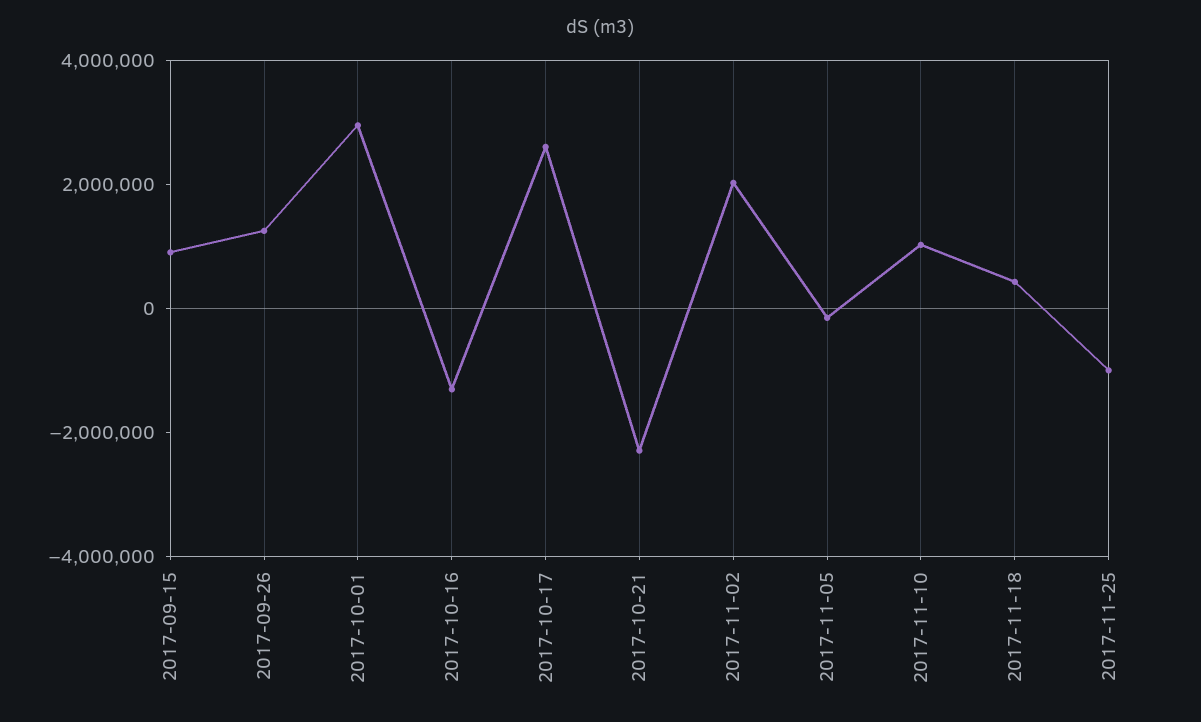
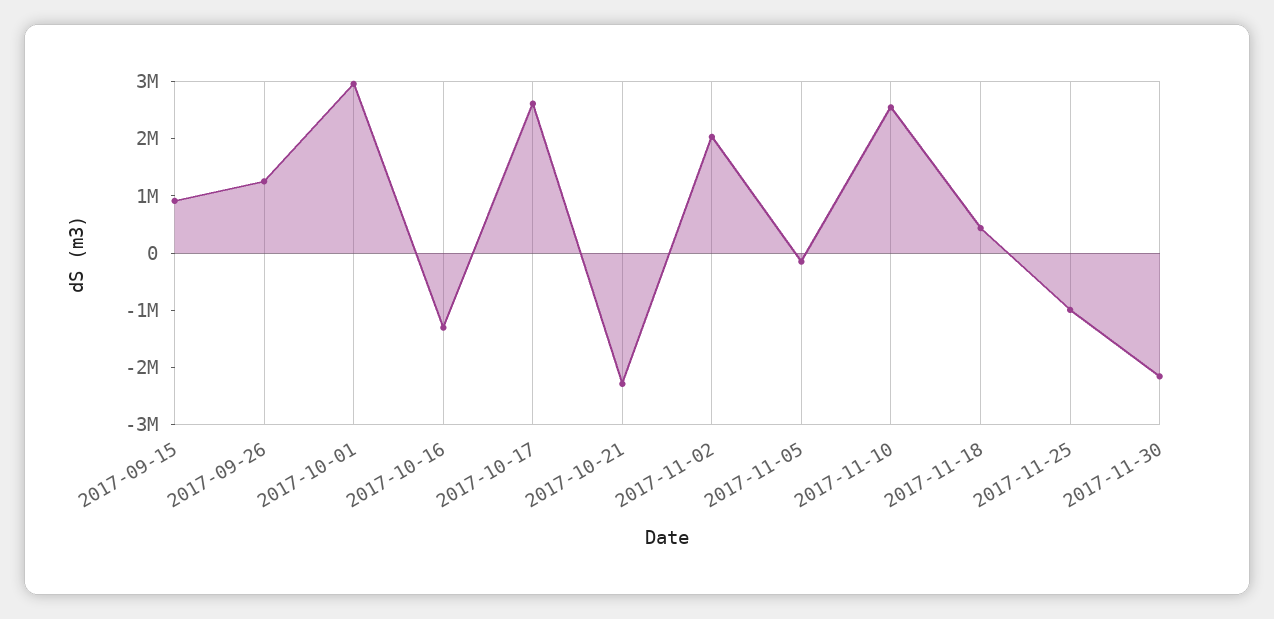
2017-11-10: 1000000 -> 2600000
2017-11-30: none -> -2200000

